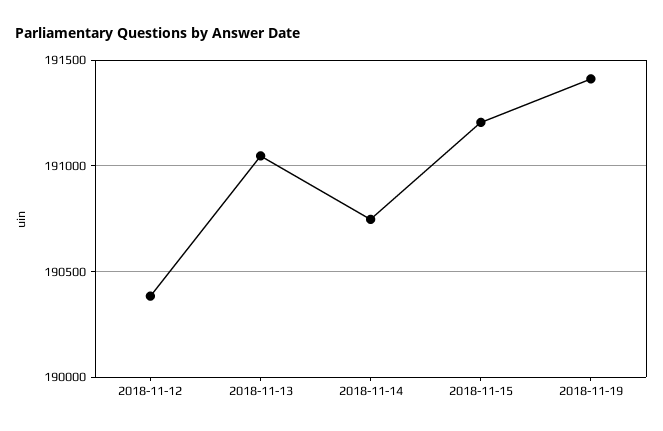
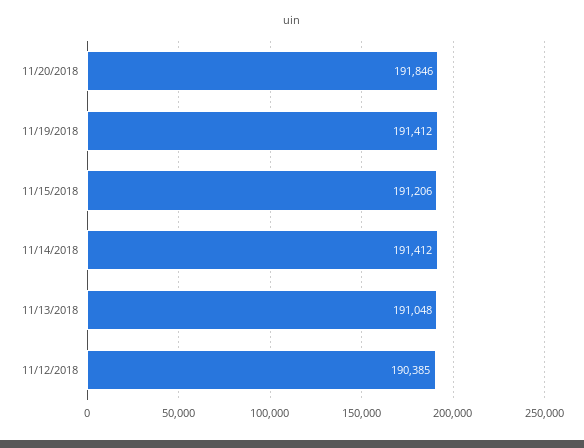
2018-11-14: 190750 -> 191412
11/20/2018: none -> 191846

